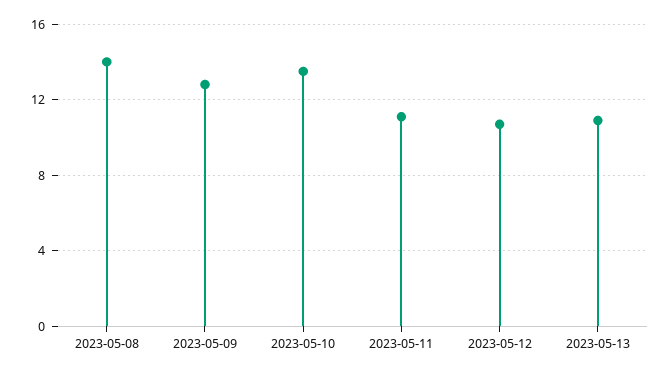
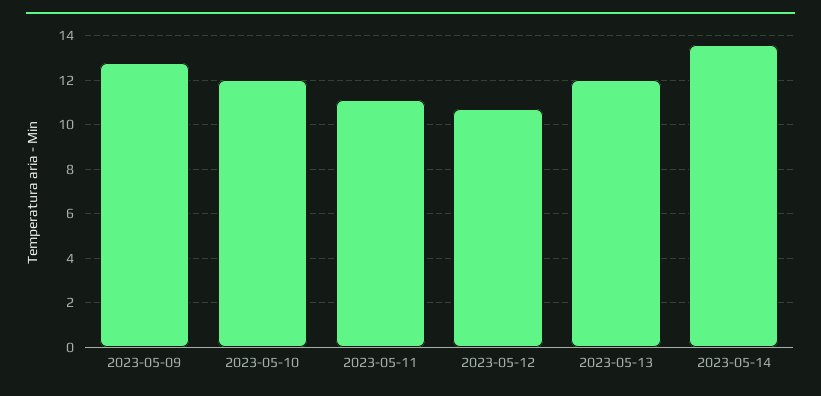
2023-05-08: 14 -> none
2023-05-10: 13.5 -> 12
2023-05-13: 11 -> 12
2023-05-14: none -> 13.5

